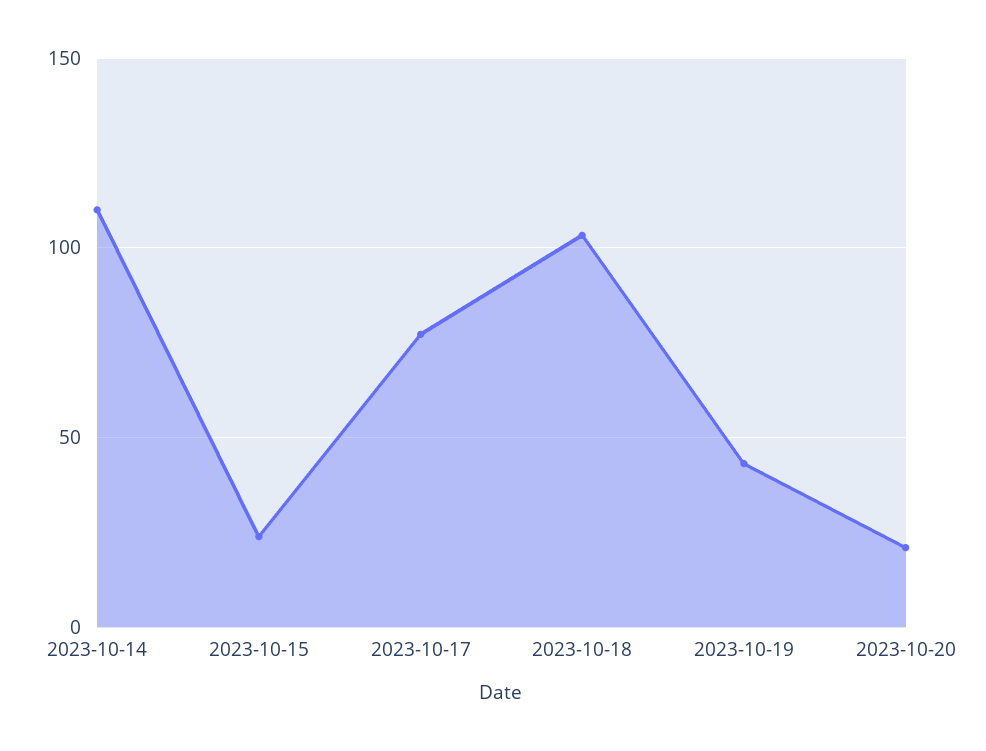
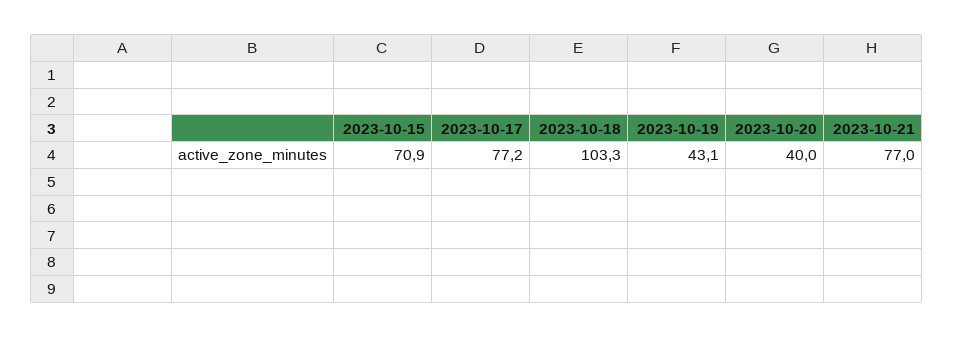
2023-10-14: 110 -> none
2023-10-15: 25 -> 70.9
2023-10-20: 20 -> 40
2023-10-21: none -> 77

